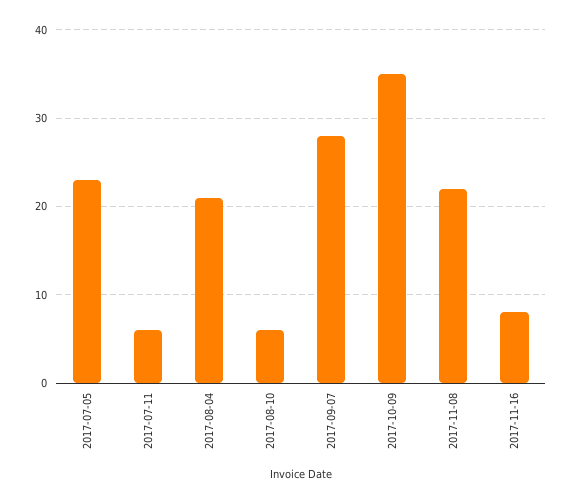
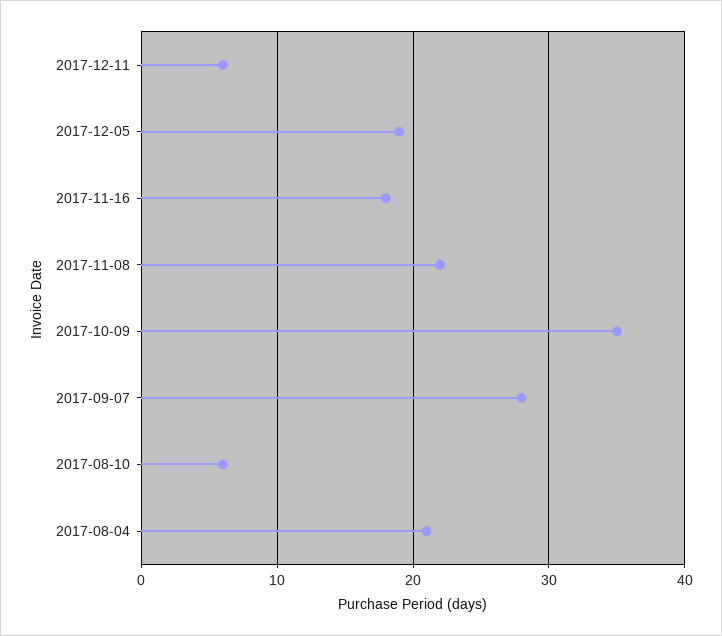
2017-07-05: 23 -> none
2017-07-11: 6 -> none
2017-11-16: 8 -> 18
2017-12-11: none -> 6
2017-12-05: none -> 19

